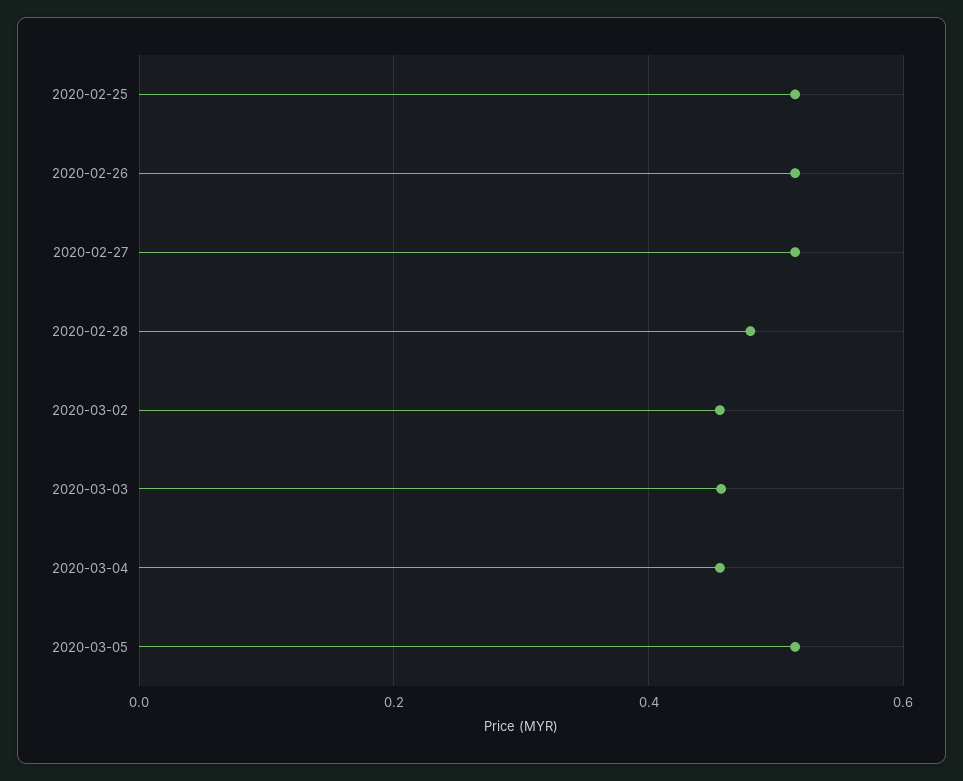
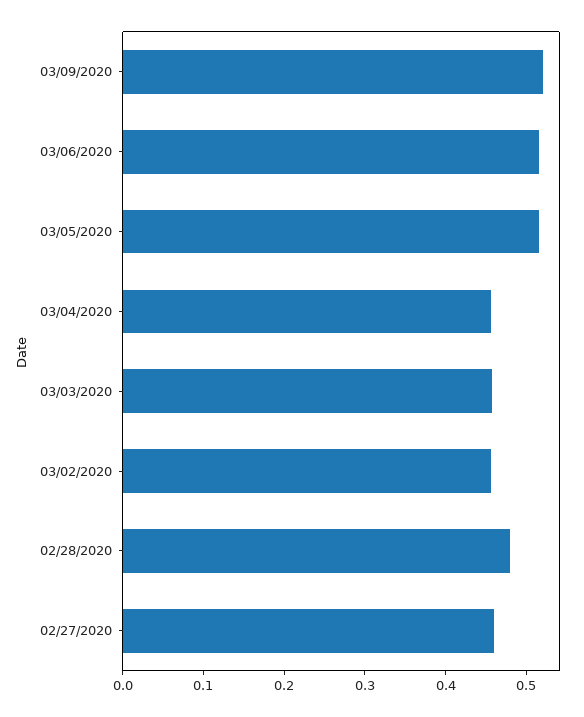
2020-02-25: 0.52 -> none
2020-02-26: 0.52 -> none
2020-02-27: 0.52 -> 0.46
03/09/2020: none -> 0.52
03/06/2020: none -> 0.52

